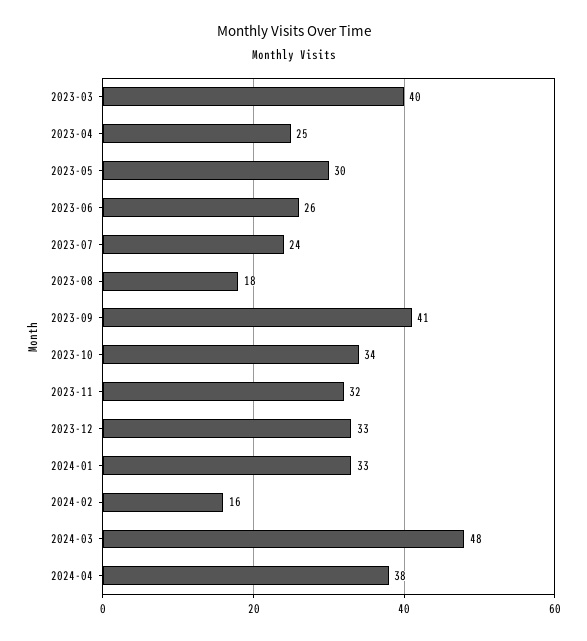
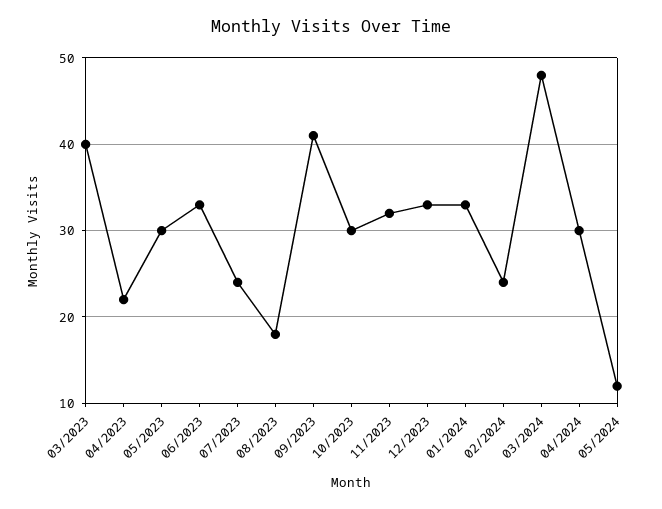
2023-04: 25 -> 22
2023-06: 26 -> 33
2023-10: 34 -> 30
2024-02: 16 -> 24
2024-04: 38 -> 30
05/2024: none -> 12

